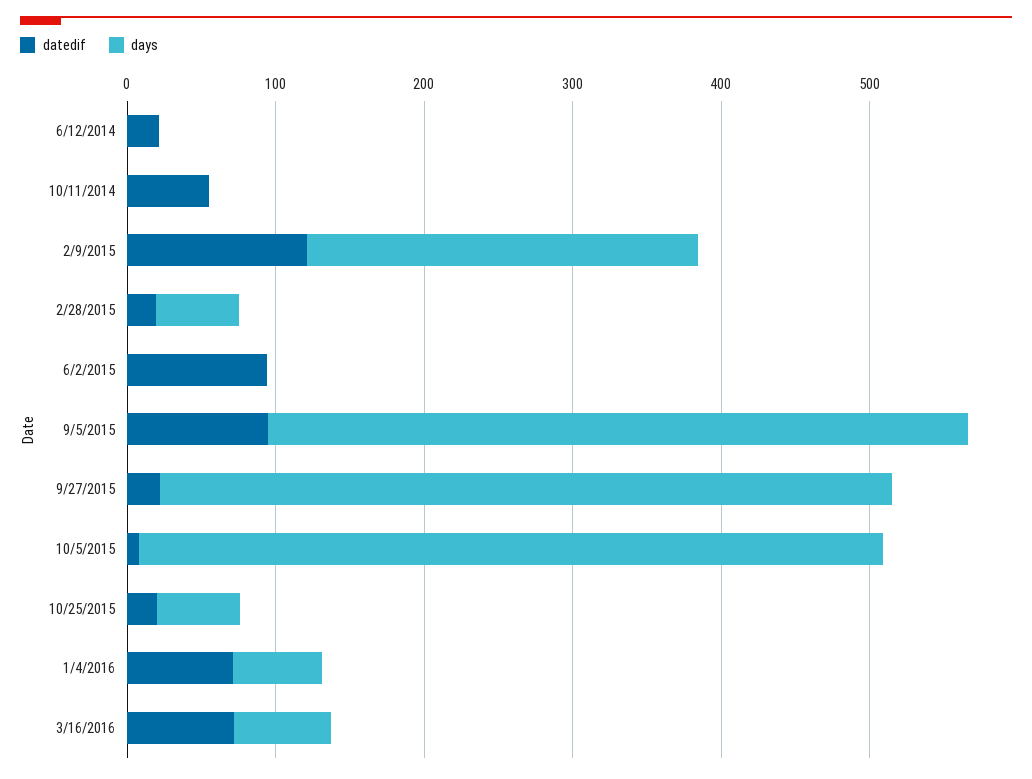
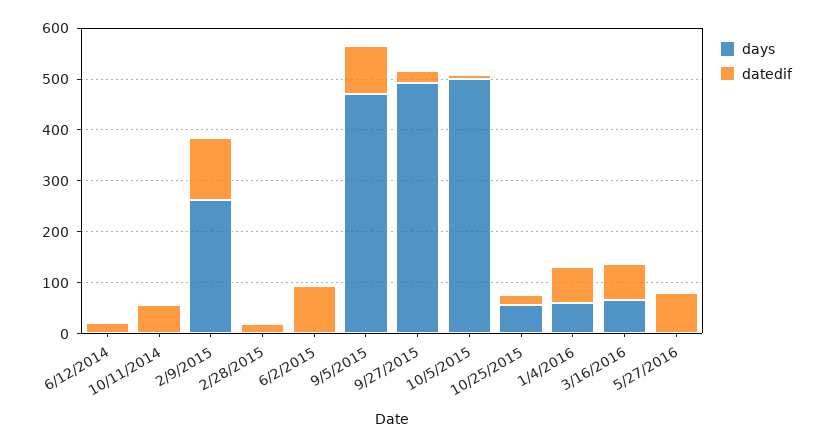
days, 2/28/2015: 60 -> 0
days, 5/27/2016: none -> 0
datedif, 5/27/2016: none -> 80

